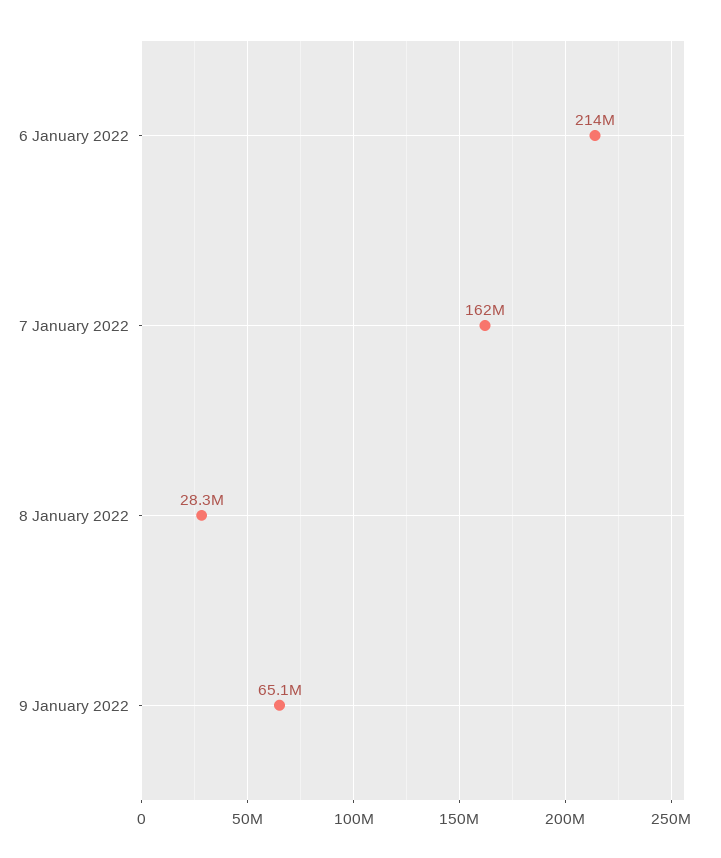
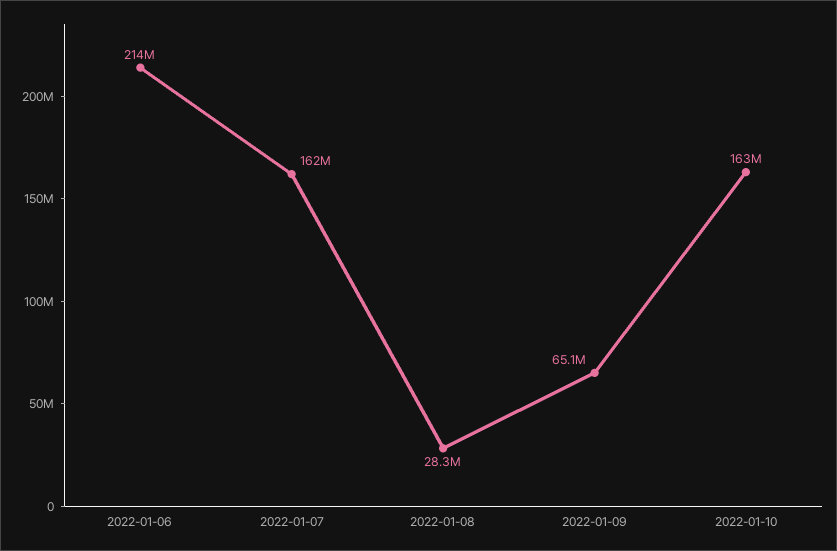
2022-01-10: none -> 163000000

